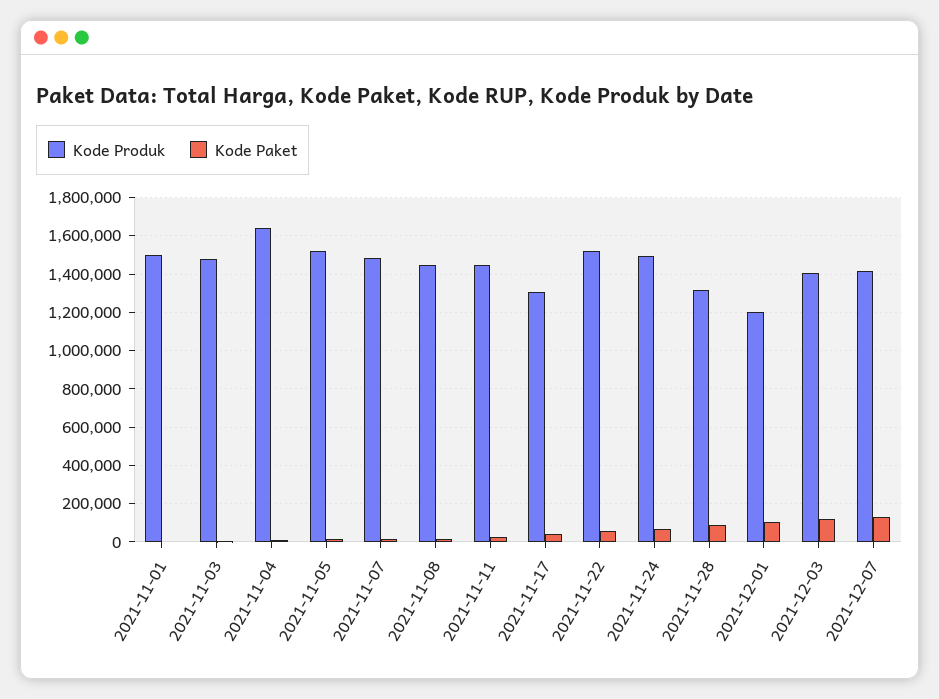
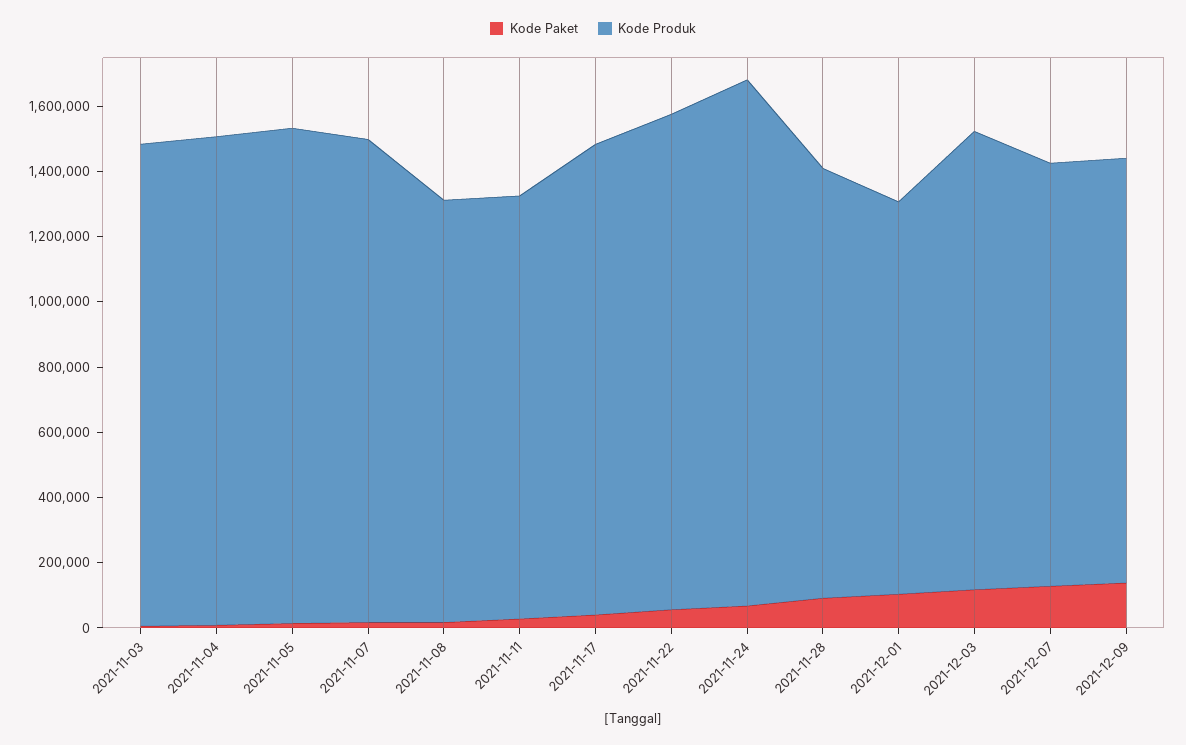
Kode Produk, 2021-11-01: 1500000 -> none
Kode Paket, 2021-11-01: 0 -> none
Kode Produk, 2021-11-04: 1650000 -> 1500000
Kode Produk, 2021-11-08: 1450000 -> 1300000
Kode Produk, 2021-11-11: 1450000 -> 1300000
Kode Produk, 2021-11-17: 1300000 -> 1450000
Kode Produk, 2021-11-24: 1500000 -> 1600000
Kode Produk, 2021-12-07: 1400000 -> 1300000
Kode Paket, 2021-12-09: none -> 150000
Kode Produk, 2021-12-09: none -> 1300000

